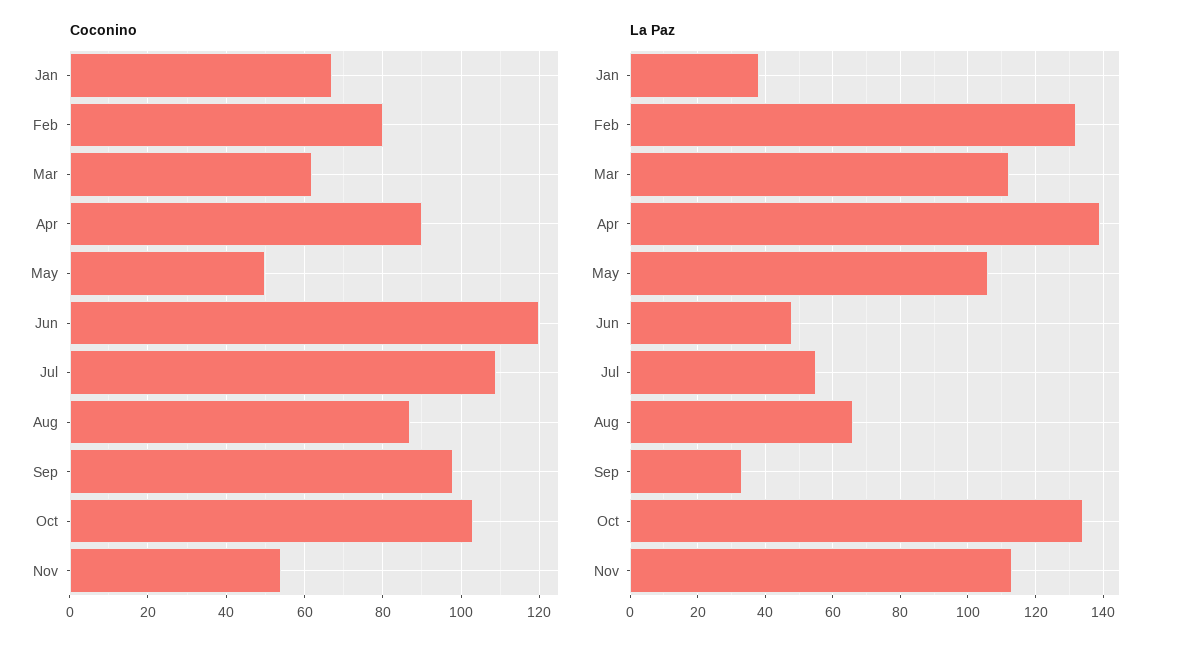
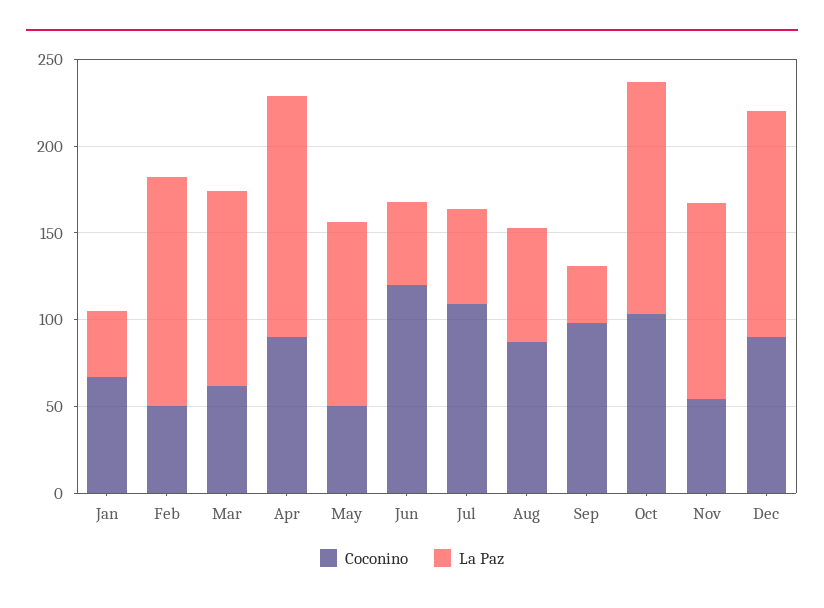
Coconino, Feb: 80 -> 50
Coconino, Dec: none -> 90
La Paz, Dec: none -> 130

